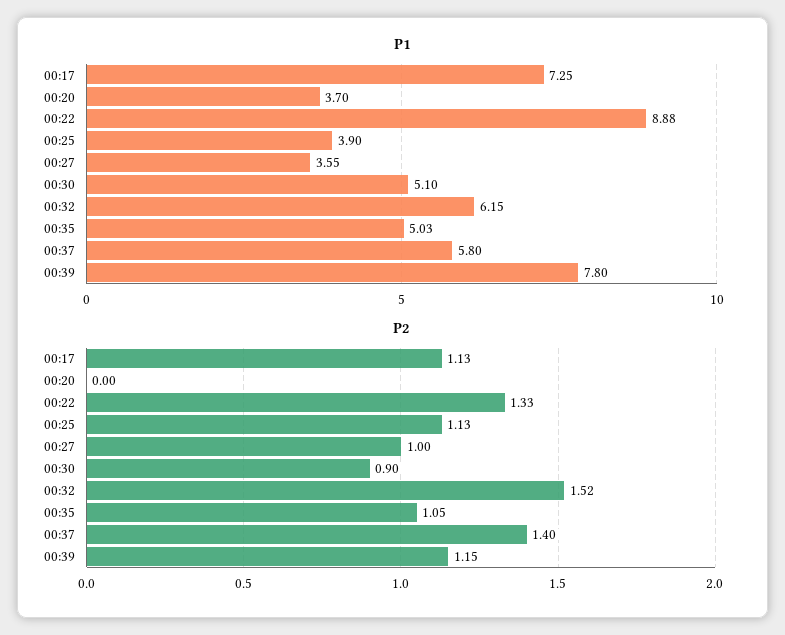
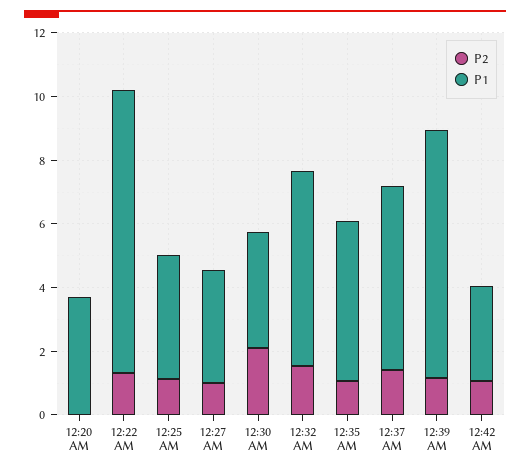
P1, 00:17: 7.25 -> none
P1, 00:30: 5.1 -> 3.5
P2, 00:17: 1.13 -> none
P2, 00:30: 0.9 -> 2
P2, 12:42 AM: none -> 1
P1, 12:42 AM: none -> 3

